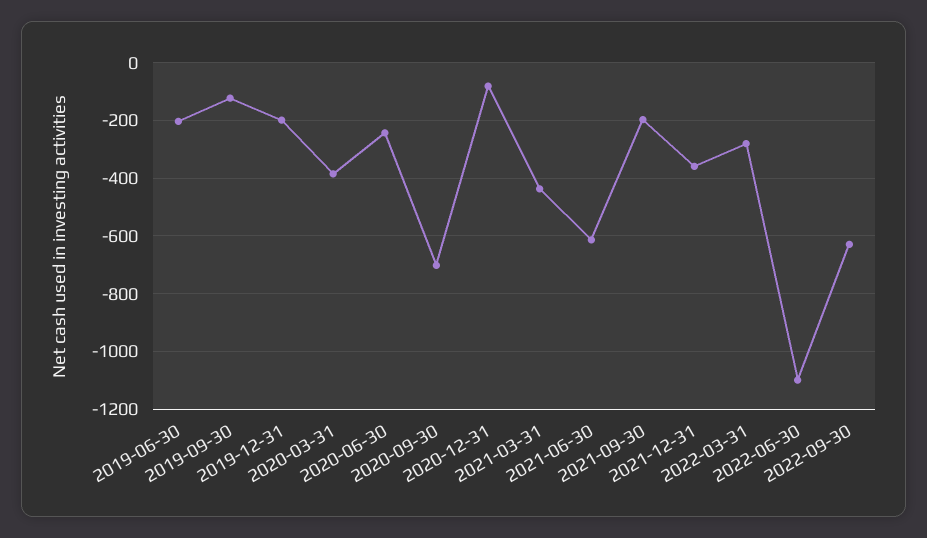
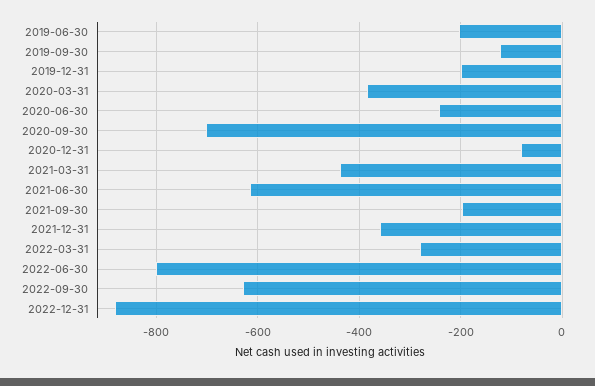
2022-06-30: -1100 -> -800
2022-12-31: none -> -880

